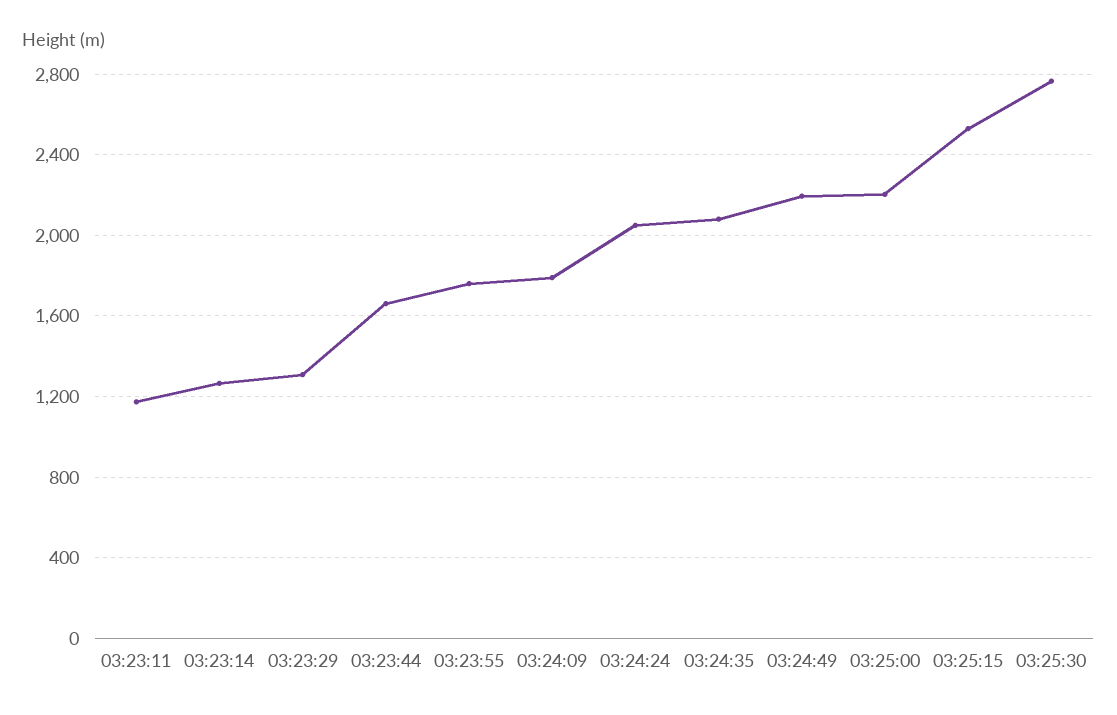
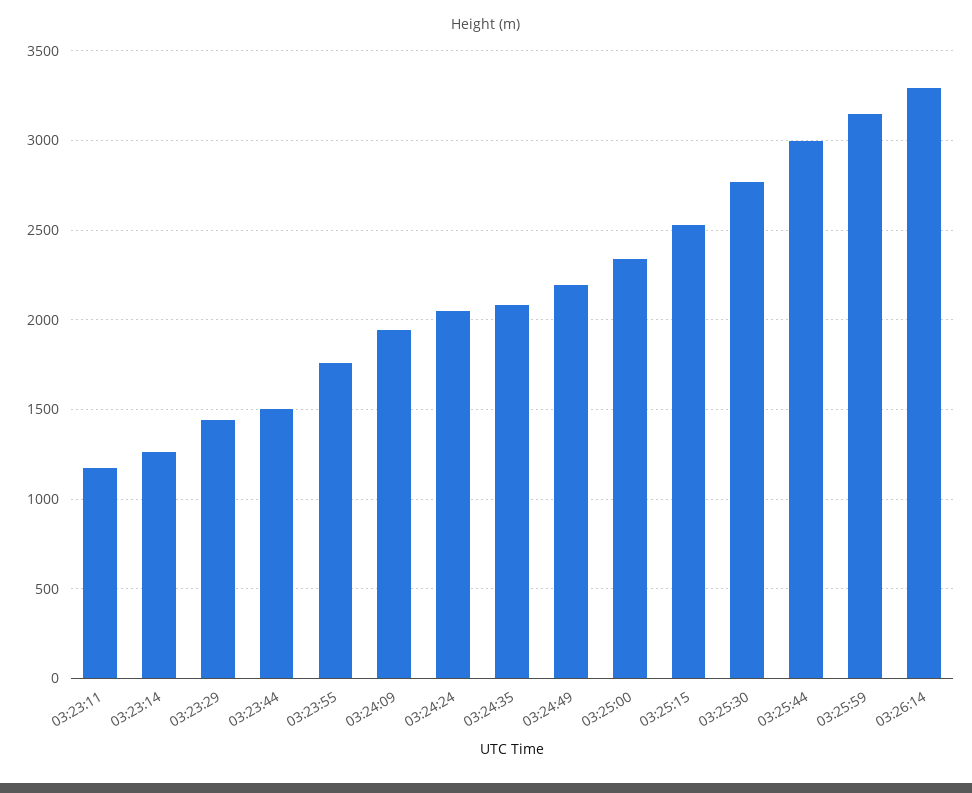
03:23:29: 1300 -> 1450
03:23:44: 1650 -> 1500
03:24:09: 1800 -> 1950
03:25:00: 2200 -> 2350
03:25:44: none -> 3000
03:25:59: none -> 3150
03:26:14: none -> 3300

